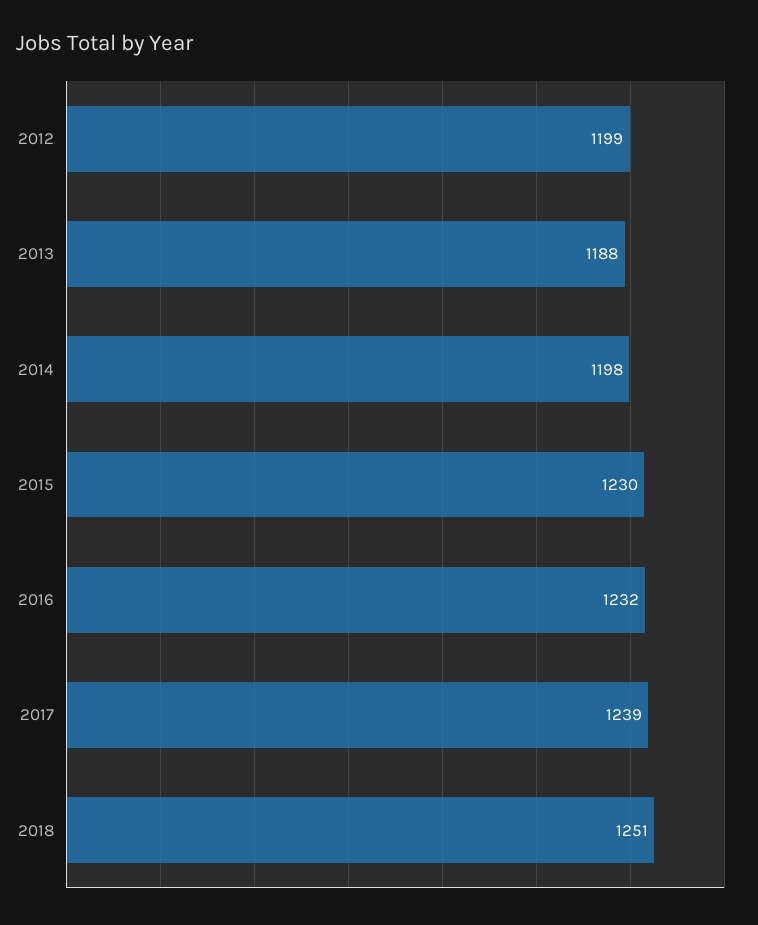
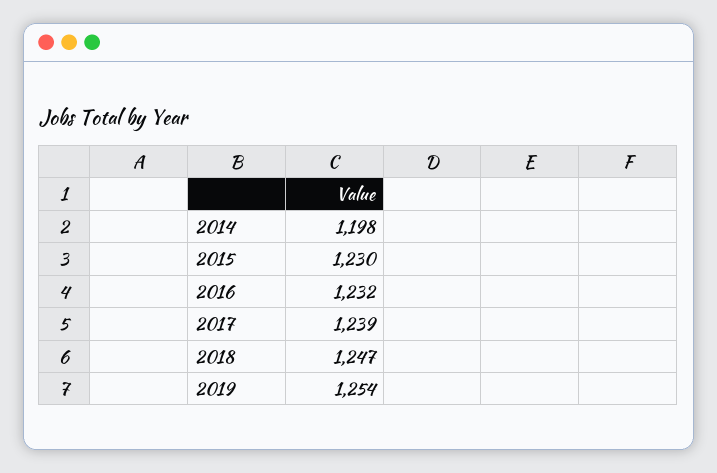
2012: 1199 -> none
2013: 1188 -> none
2018: 1251 -> 1247
2019: none -> 1254

